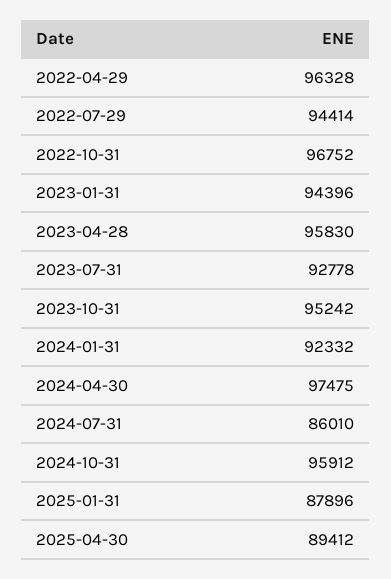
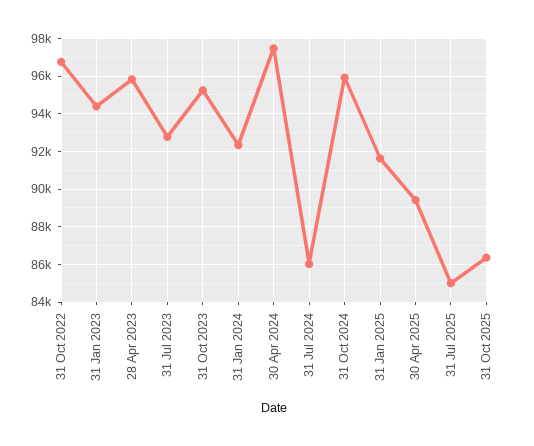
2022-04-29: 96328 -> none
2022-07-29: 94414 -> none
2025-01-31: 87896 -> 91500
31 Jul 2025: none -> 85000
31 Oct 2025: none -> 86500

